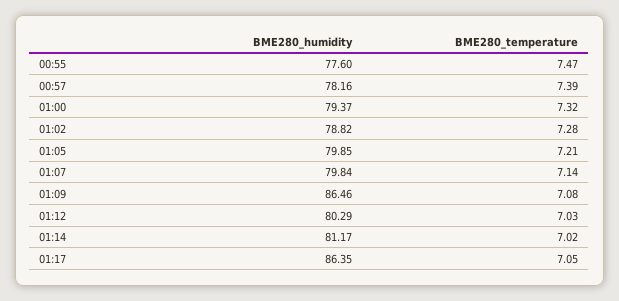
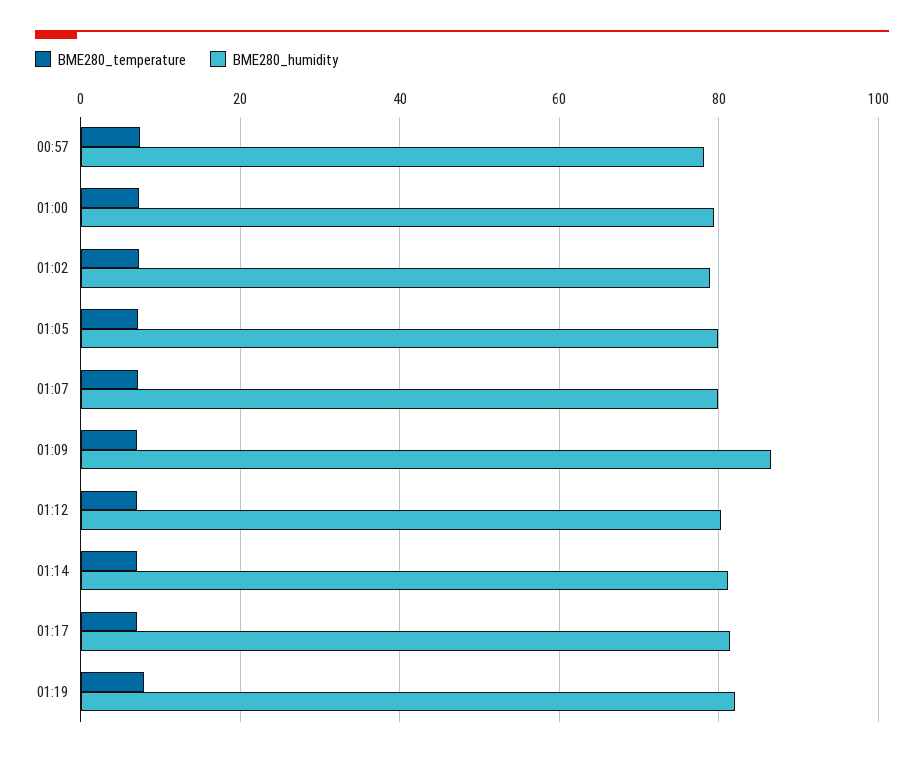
BME280_humidity, 00:55: 77.6 -> none
BME280_temperature, 00:55: 7.47 -> none
BME280_humidity, 01:17: 86.35 -> 82
BME280_temperature, 01:19: none -> 8
BME280_humidity, 01:19: none -> 82

